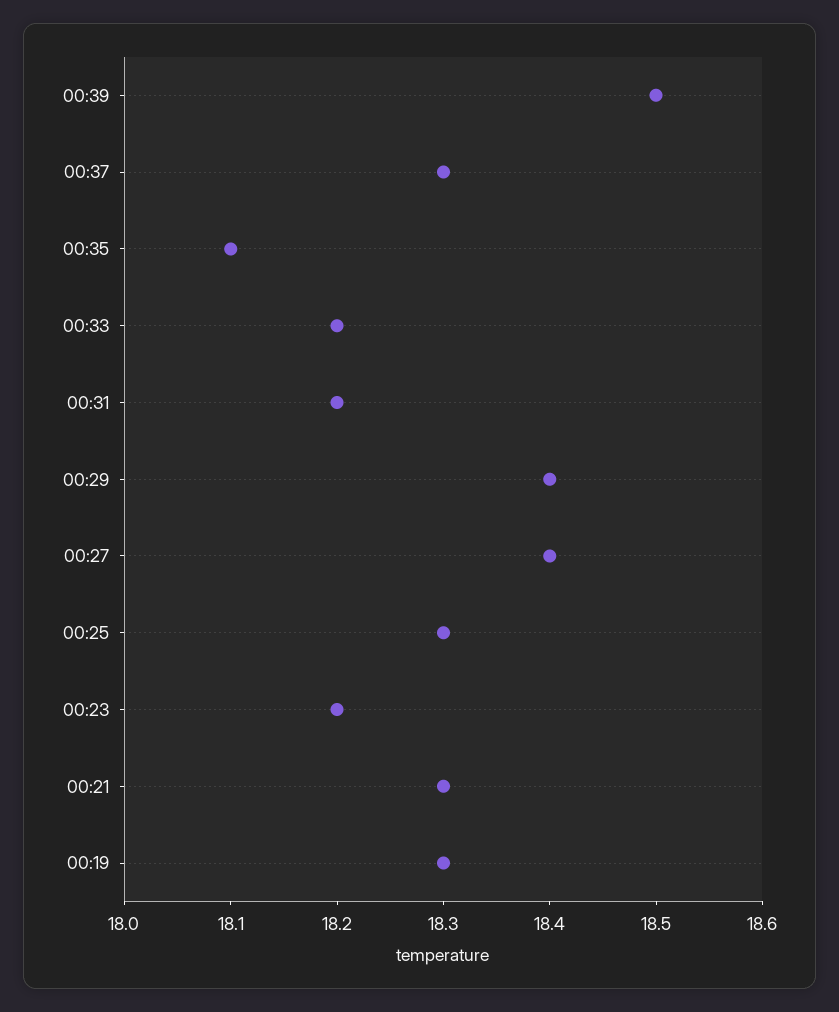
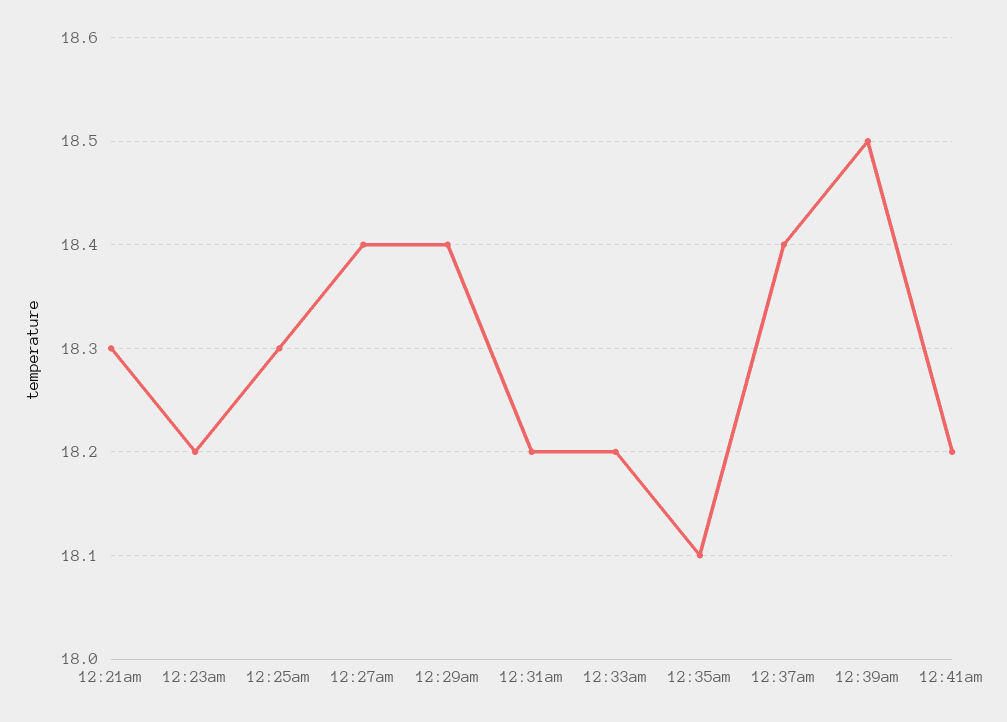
00:37: 18.3 -> 18.4
00:19: 18.3 -> none
12:41am: none -> 18.2

